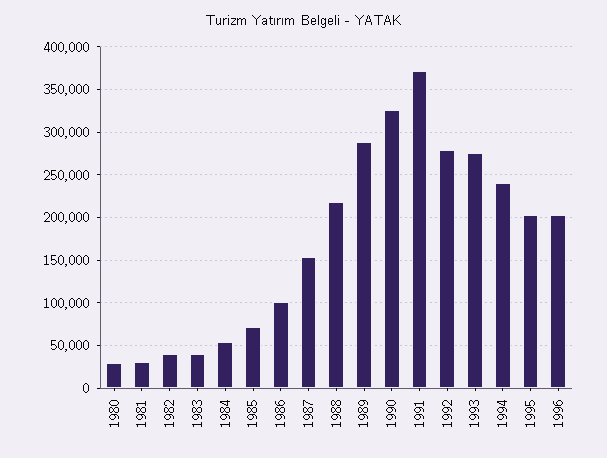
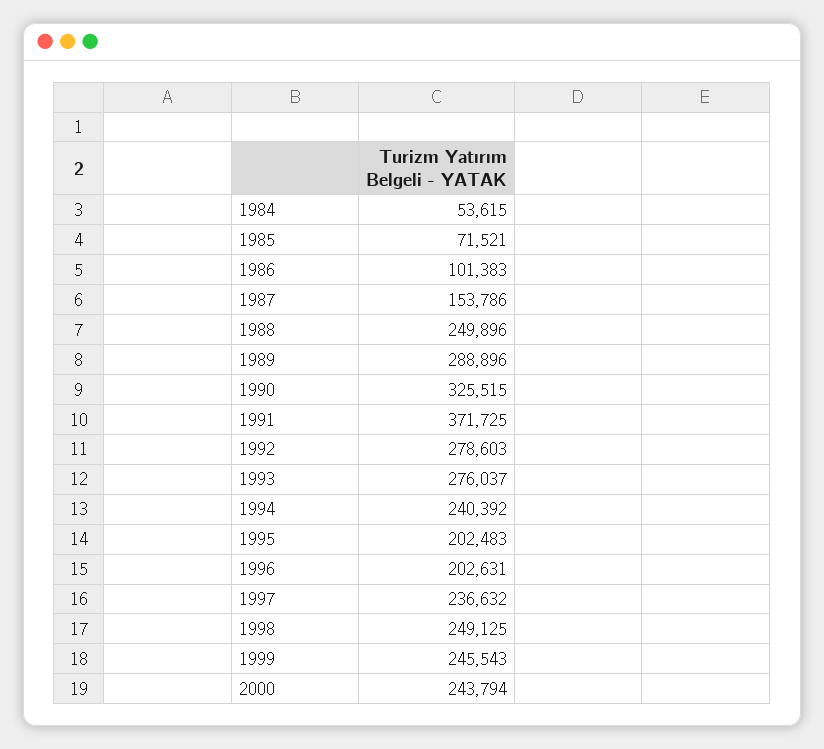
1980: 30000 -> none
1981: 30000 -> none
1982: 40000 -> none
1983: 40000 -> none
1988: 220000 -> 249896
1997: none -> 236632
1998: none -> 249125
1999: none -> 245543
2000: none -> 243794

